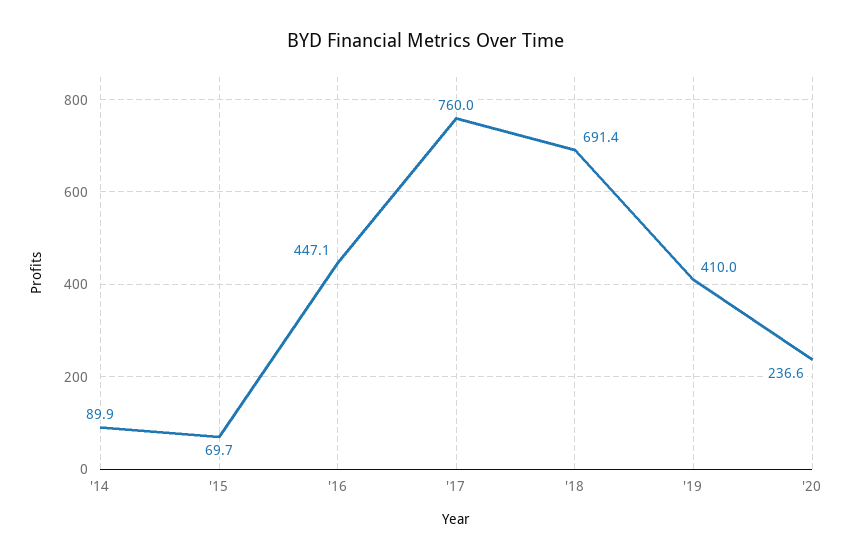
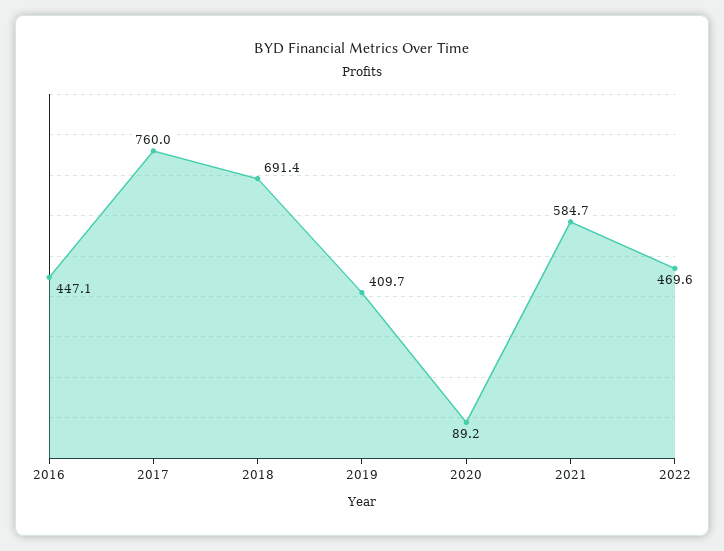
'14: 89.9 -> none
'15: 69.7 -> none
'19: 410 -> 409.7
'20: 236.6 -> 89.2
2021: none -> 584.7
2022: none -> 469.6

